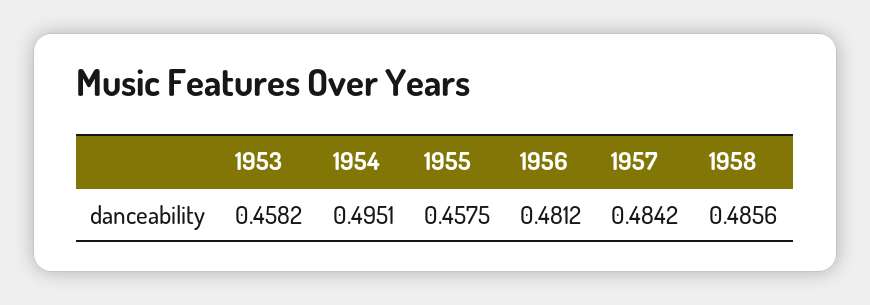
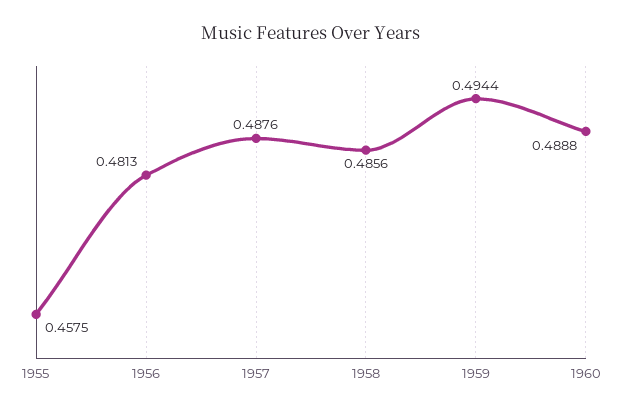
1953: 0.4582 -> none
1954: 0.4951 -> none
1956: 0.4812 -> 0.4813
1957: 0.4842 -> 0.4876
1959: none -> 0.4944
1960: none -> 0.4888

